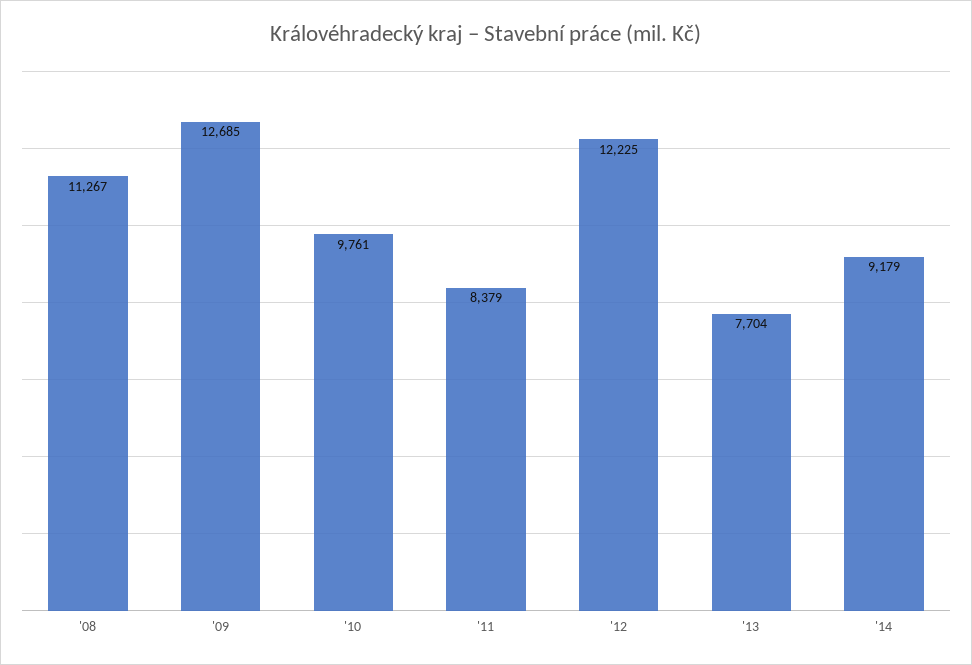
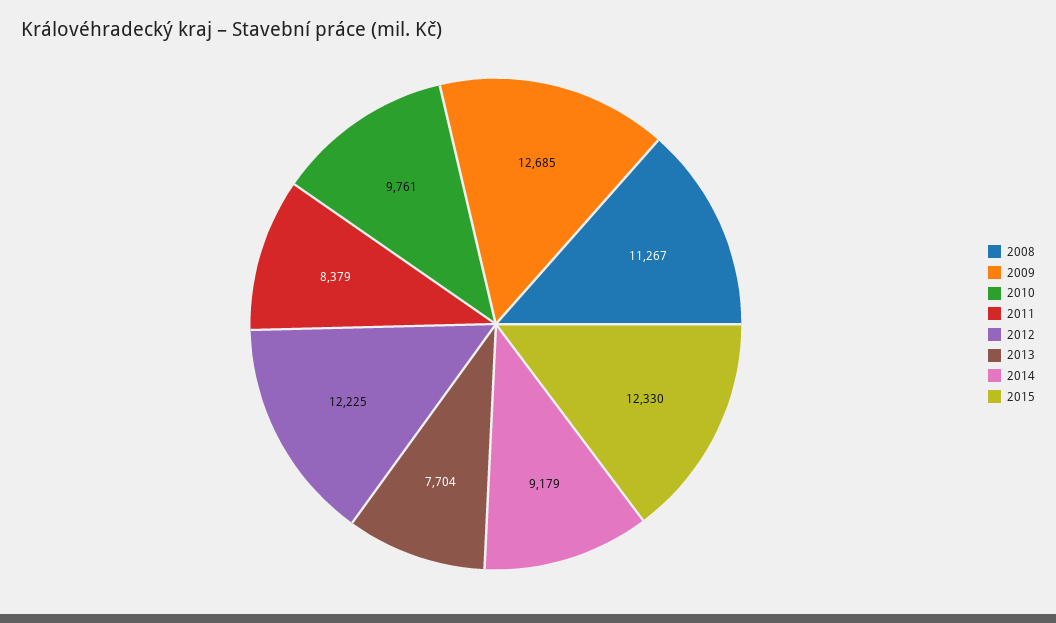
2015: none -> 12330

